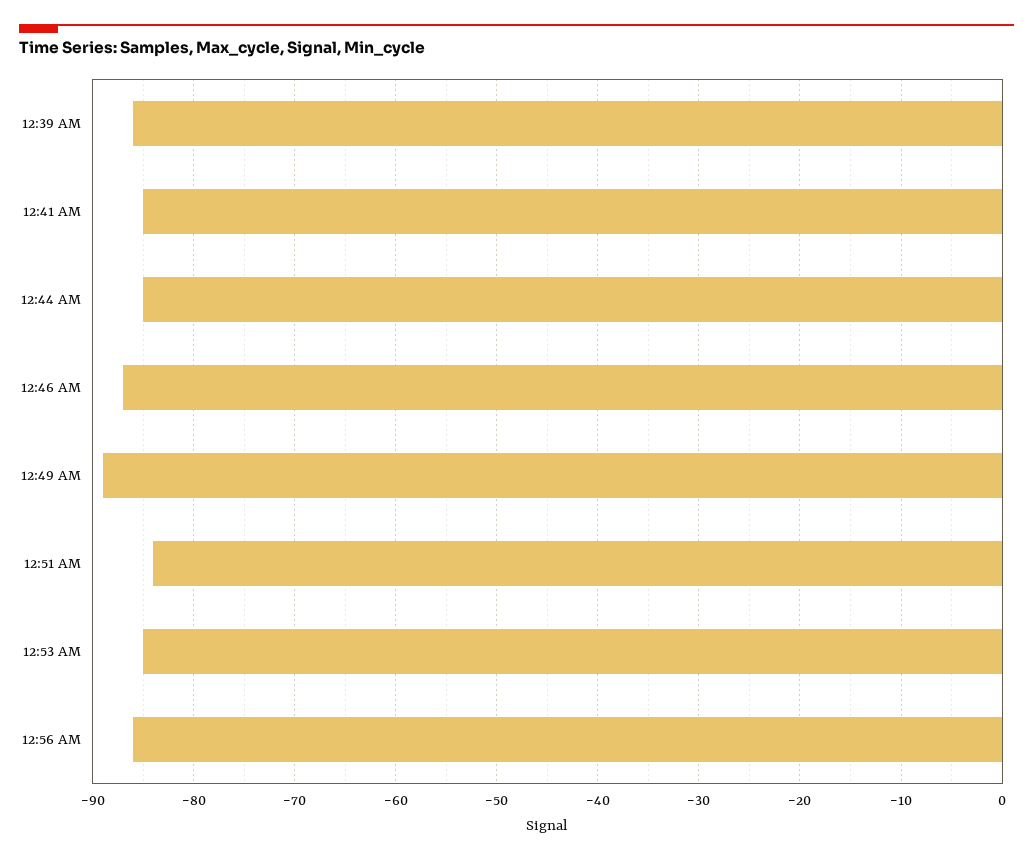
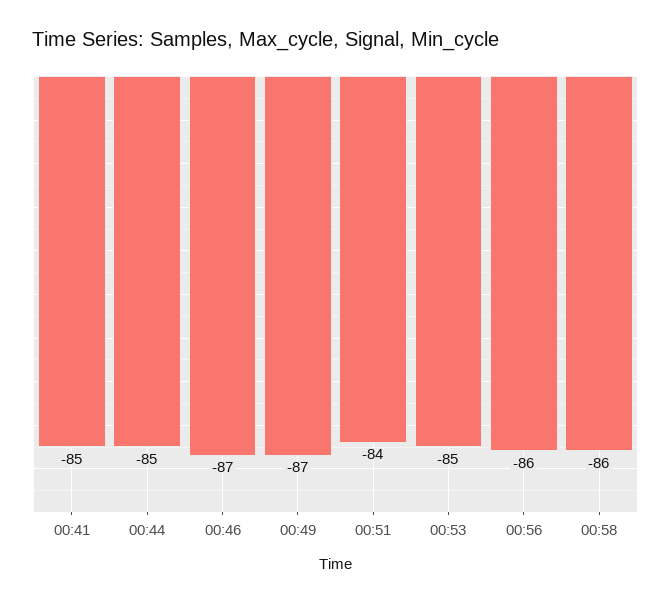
12:39 AM: -86 -> none
12:49 AM: -89 -> -87
00:58: none -> -86

